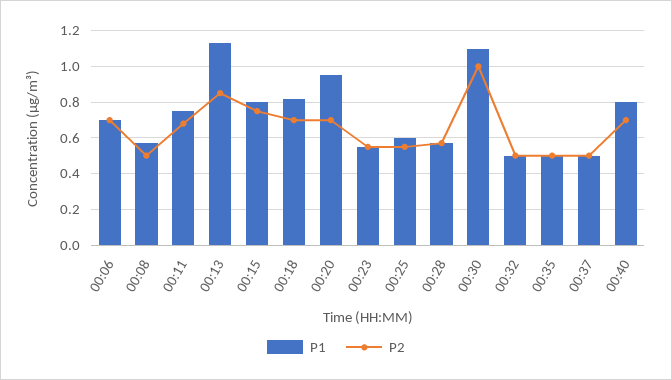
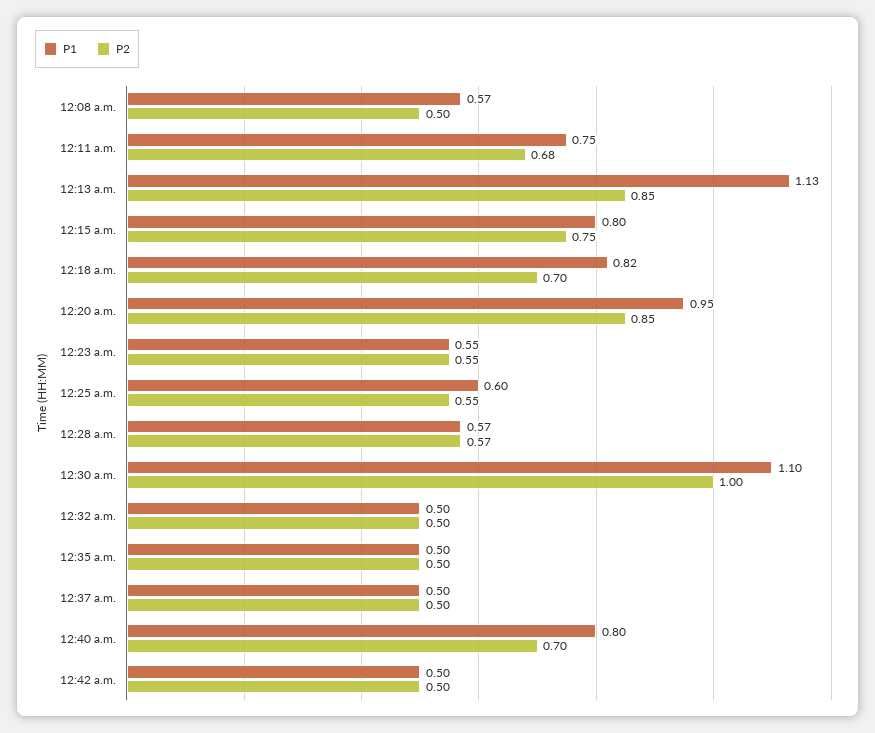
P1, 00:06: 0.7 -> none
P2, 00:06: 0.7 -> none
P2, 00:20: 0.7 -> 0.85
P1, 12:42 a.m.: none -> 0.5
P2, 12:42 a.m.: none -> 0.5

